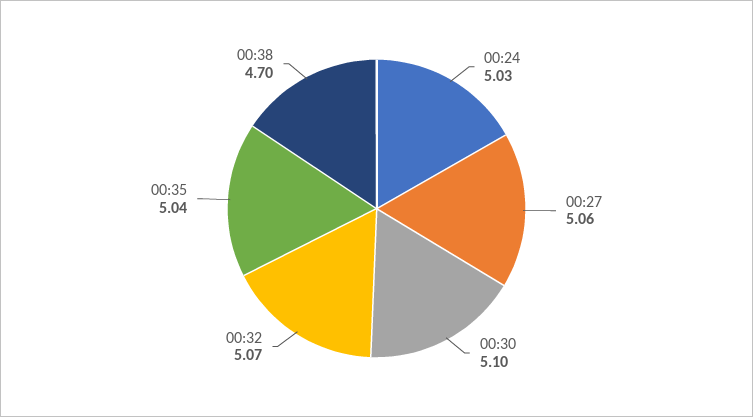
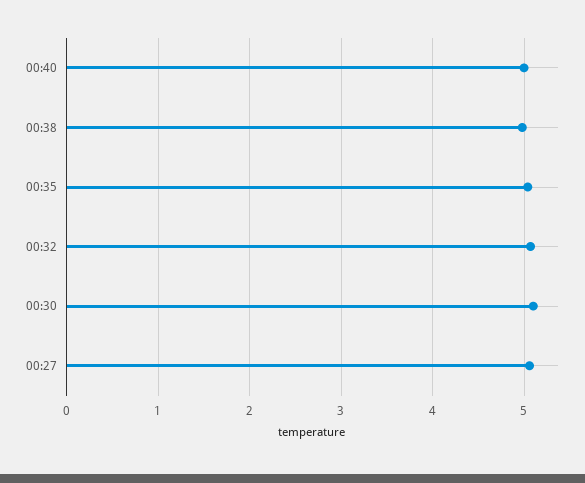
00:24: 5.03 -> none
00:38: 4.7 -> 5
00:40: none -> 5

